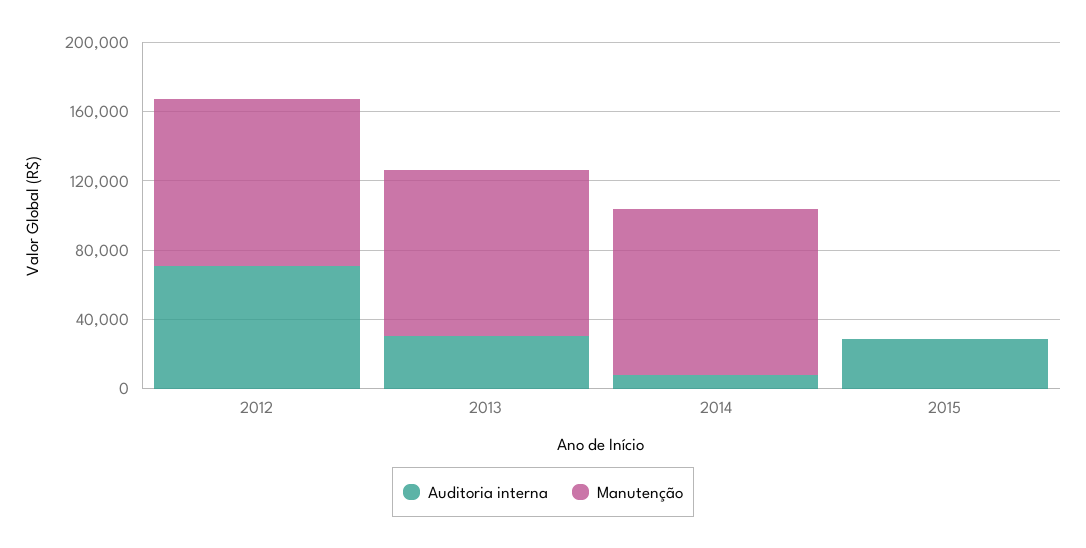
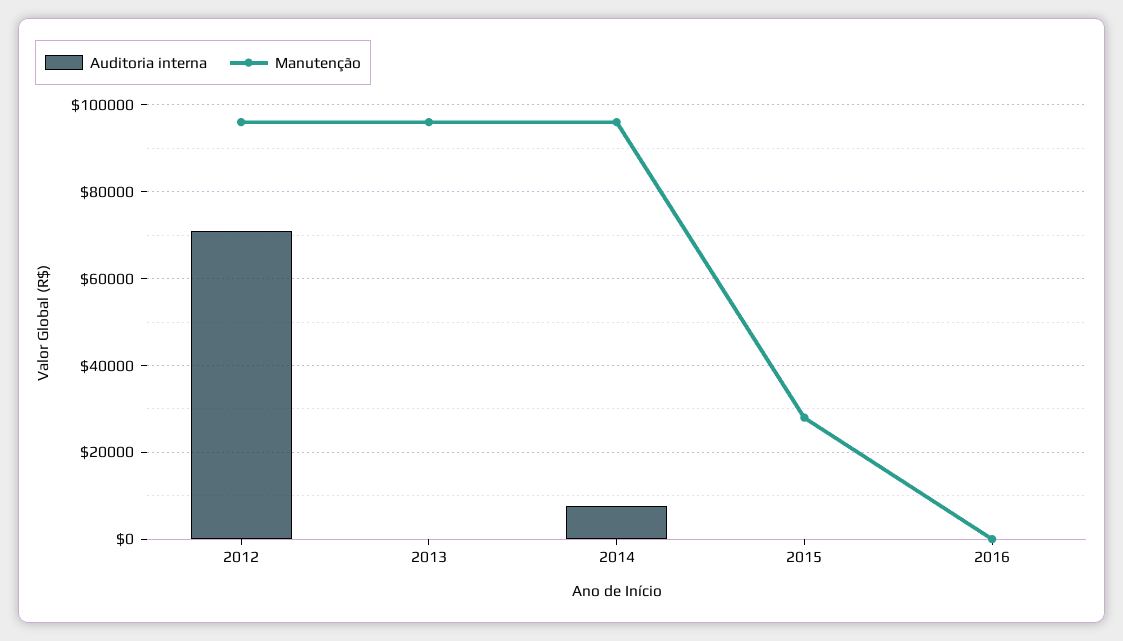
Auditoria interna, 2013: 30000 -> 0
Auditoria interna, 2015: 30000 -> 0
Manutenção, 2015: 0 -> 28000
Auditoria interna, 2016: none -> 0
Manutenção, 2016: none -> 0

